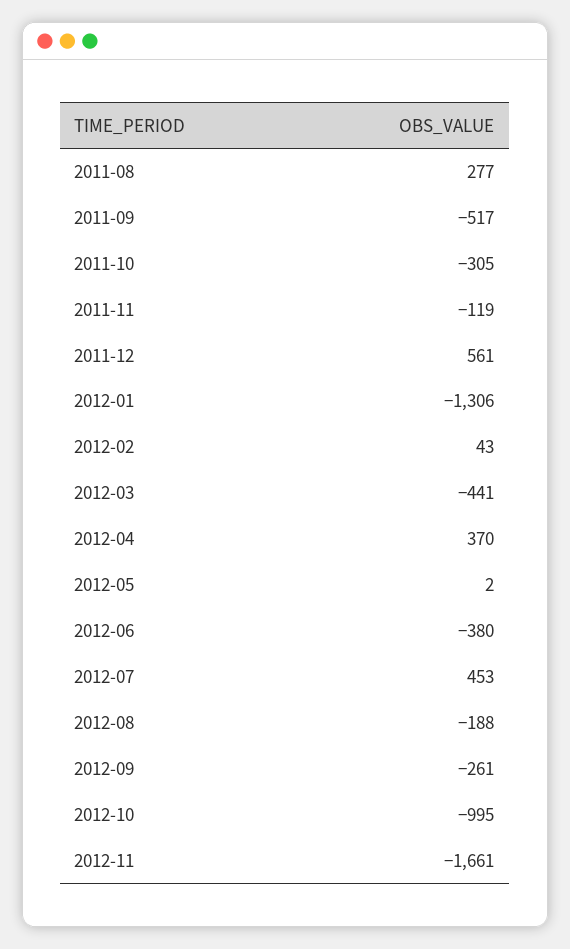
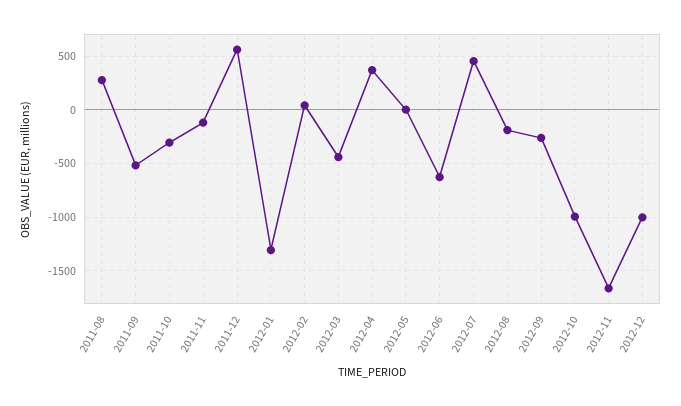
2012-06: -380 -> -600
2012-12: none -> -1000

